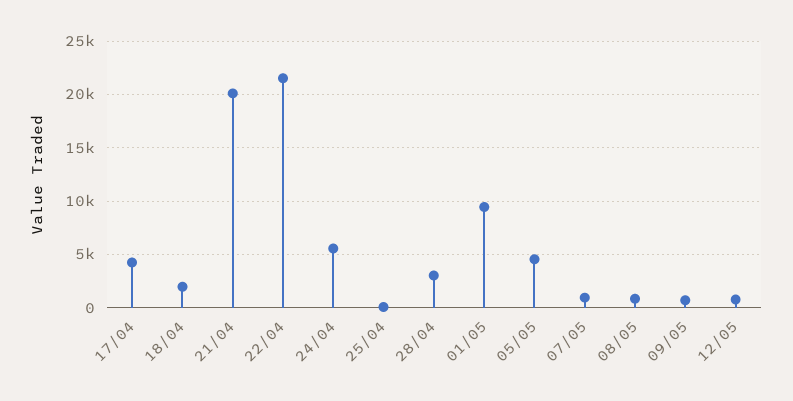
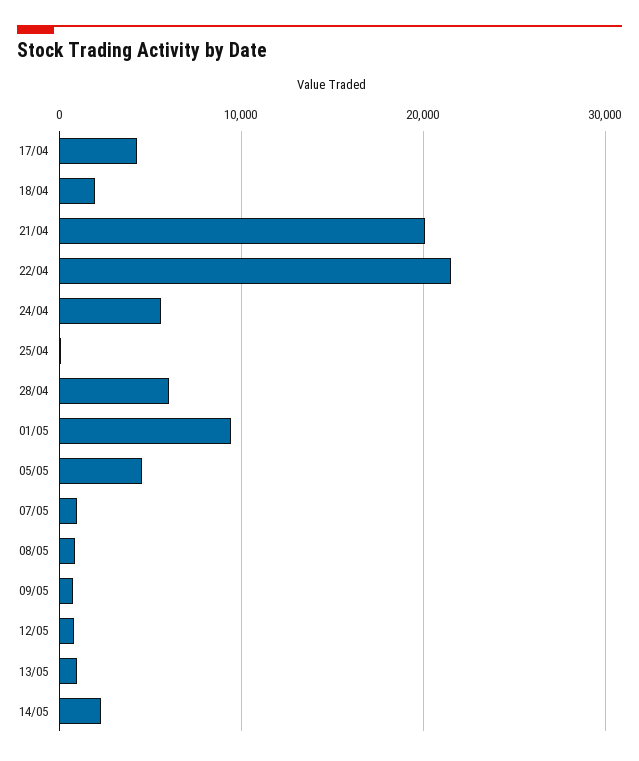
28/04: 3000 -> 6000
13/05: none -> 1000
14/05: none -> 2000

